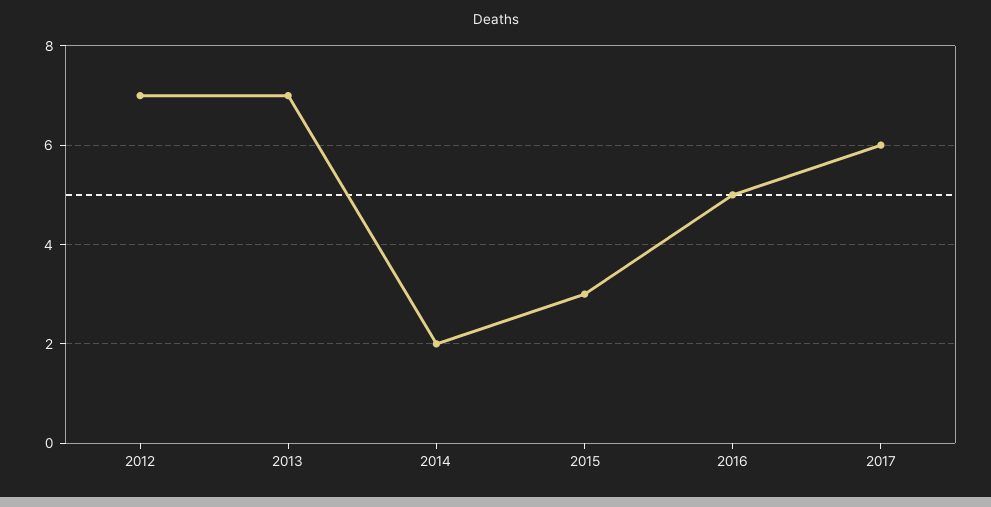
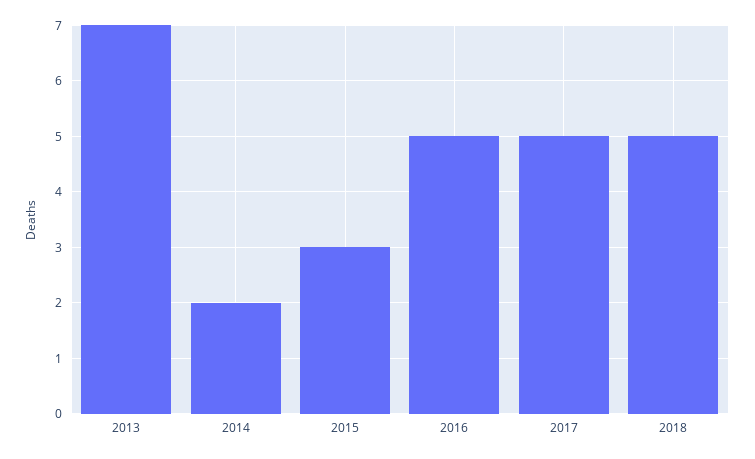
2012: 7 -> none
2017: 6 -> 5
2018: none -> 5

